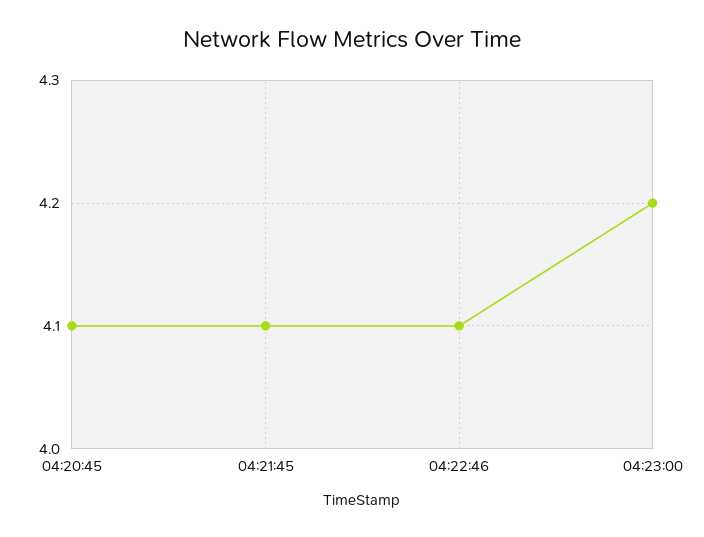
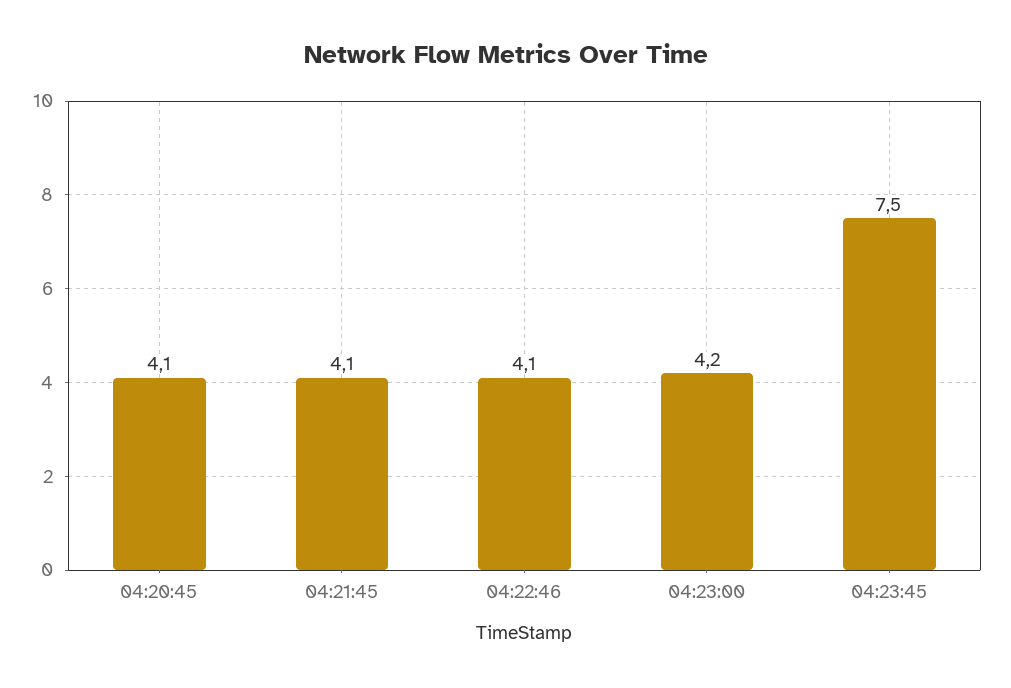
04:23:45: none -> 7.5

